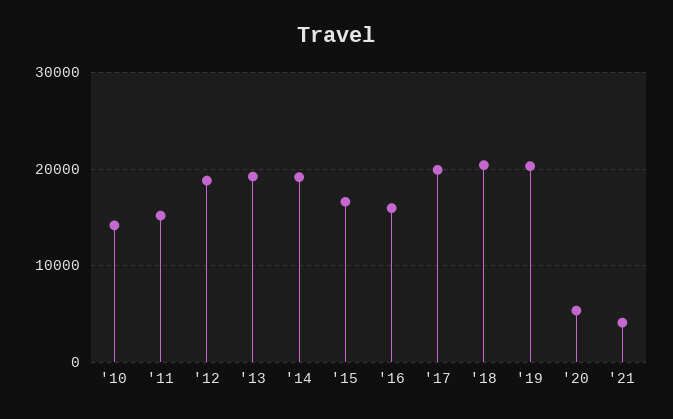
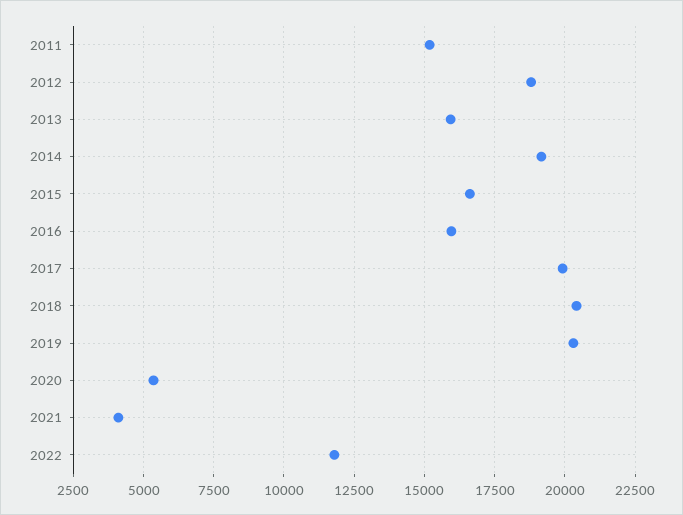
'10: 14000 -> none
'13: 19000 -> 16000
2022: none -> 11750

